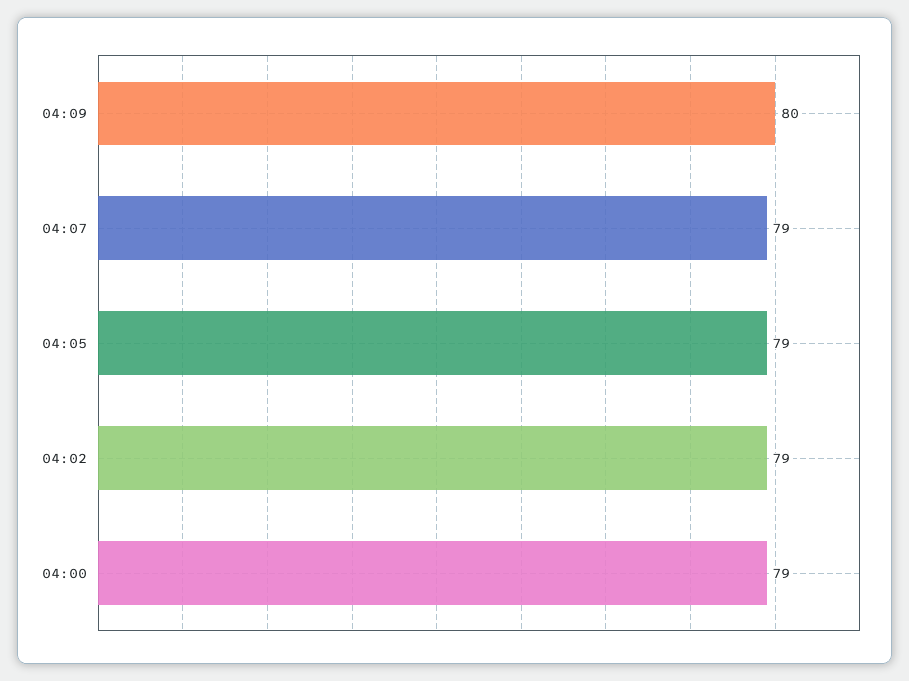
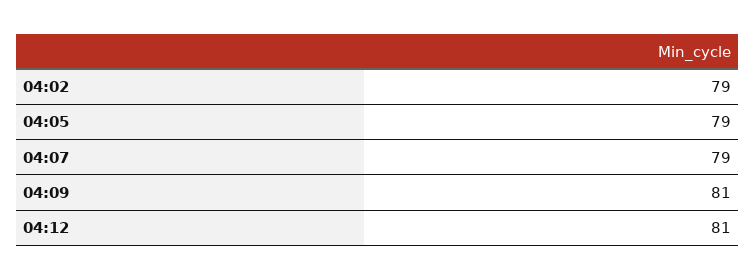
04:09: 80 -> 81
04:00: 79 -> none
04:12: none -> 81

